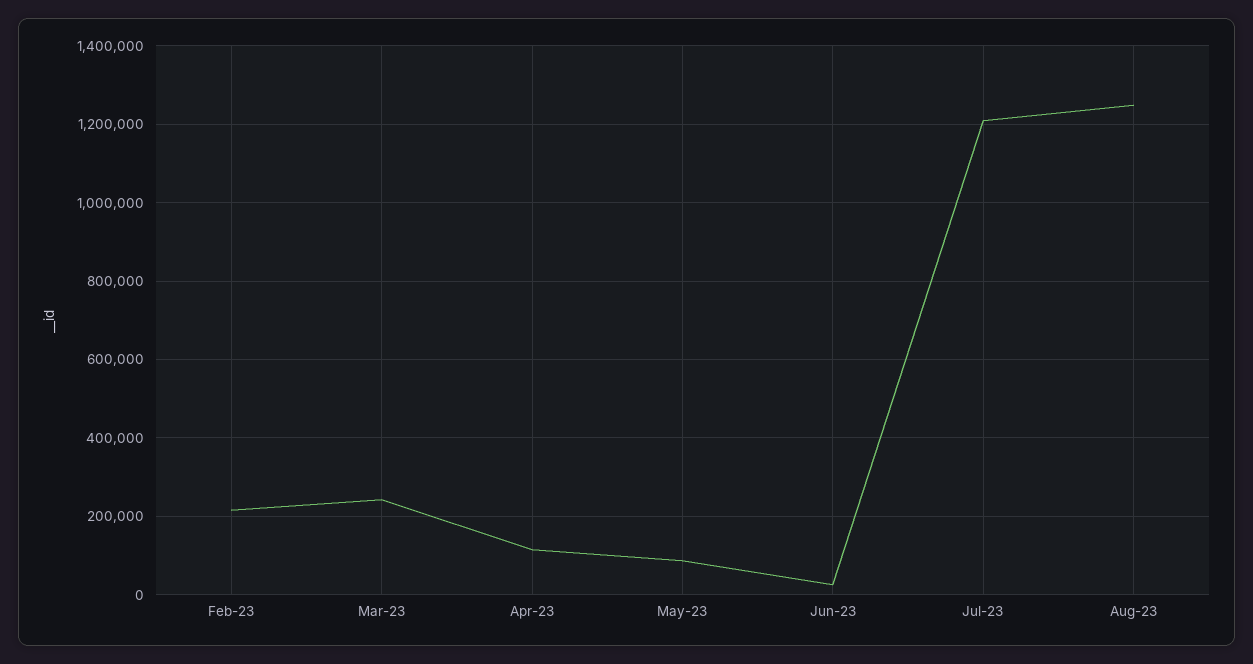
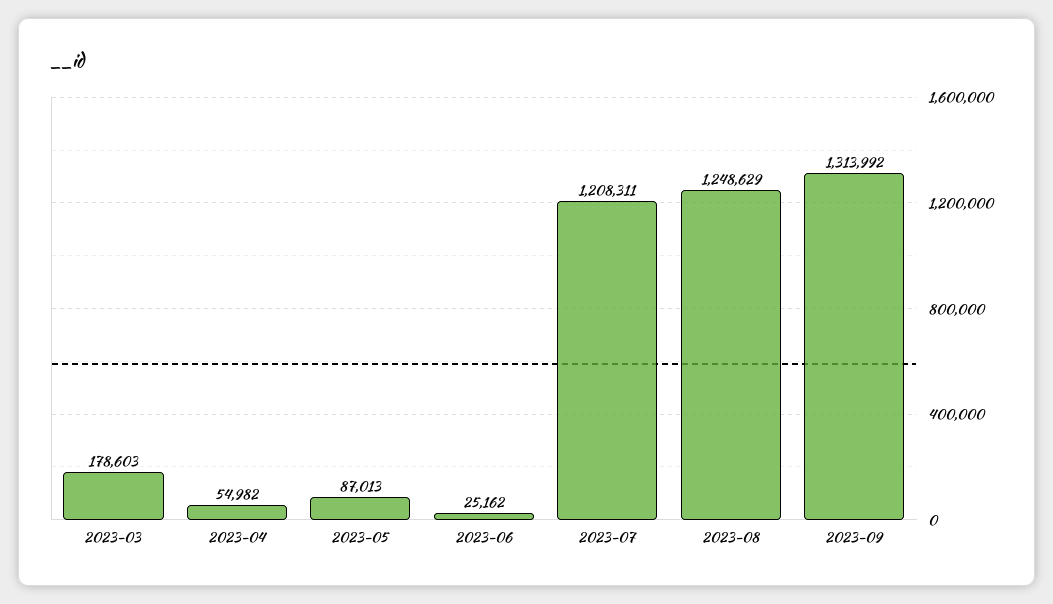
Feb-23: 220000 -> none
Mar-23: 240000 -> 178603
Apr-23: 120000 -> 54982
2023-09: none -> 1313992

